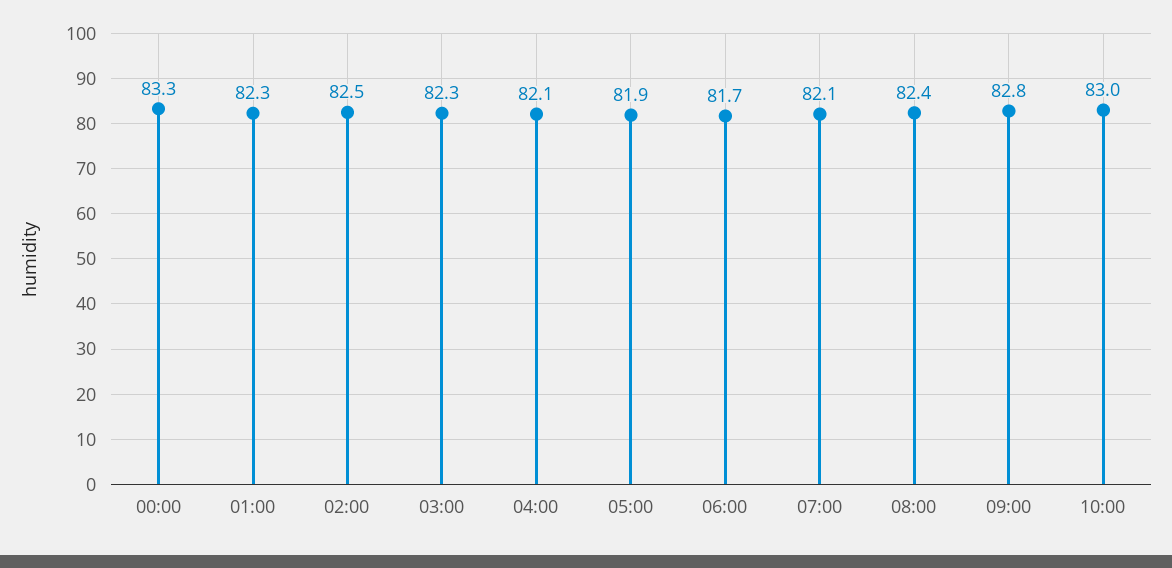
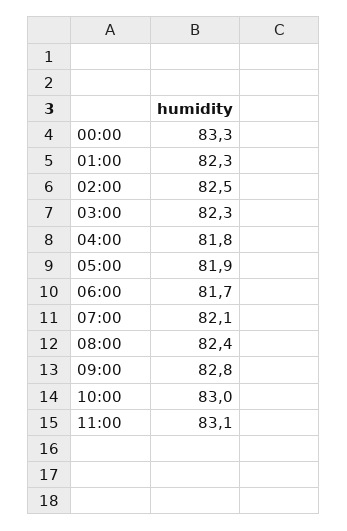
04:00: 82.1 -> 81.8
11:00: none -> 83.1

